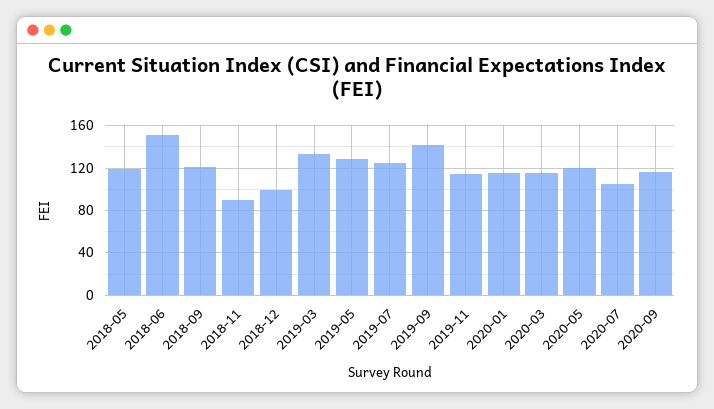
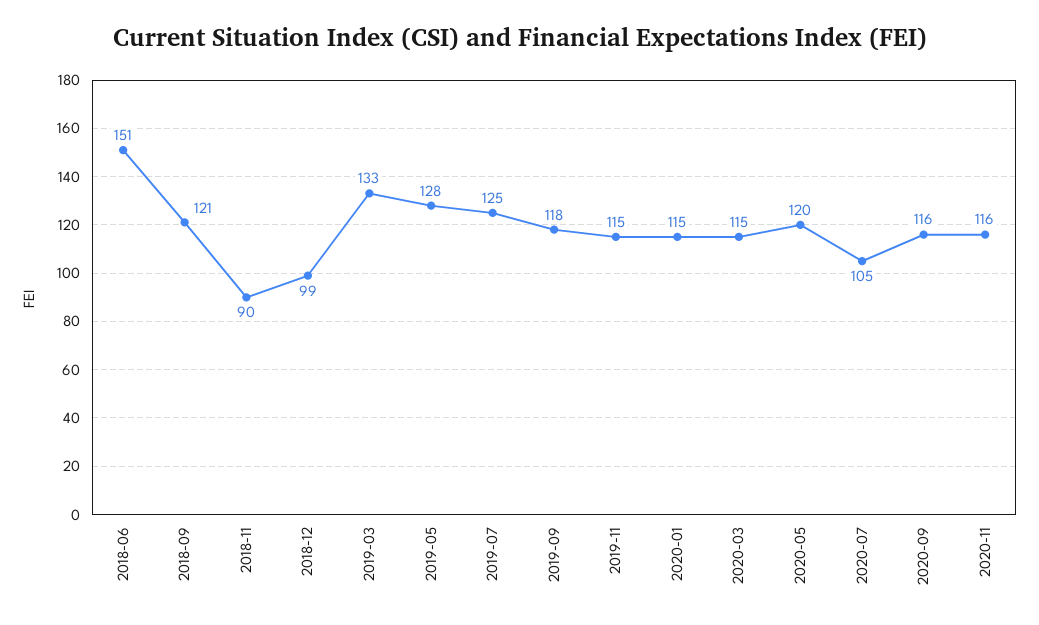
2018-05: 120 -> none
2019-09: 140 -> 118
2020-11: none -> 116

